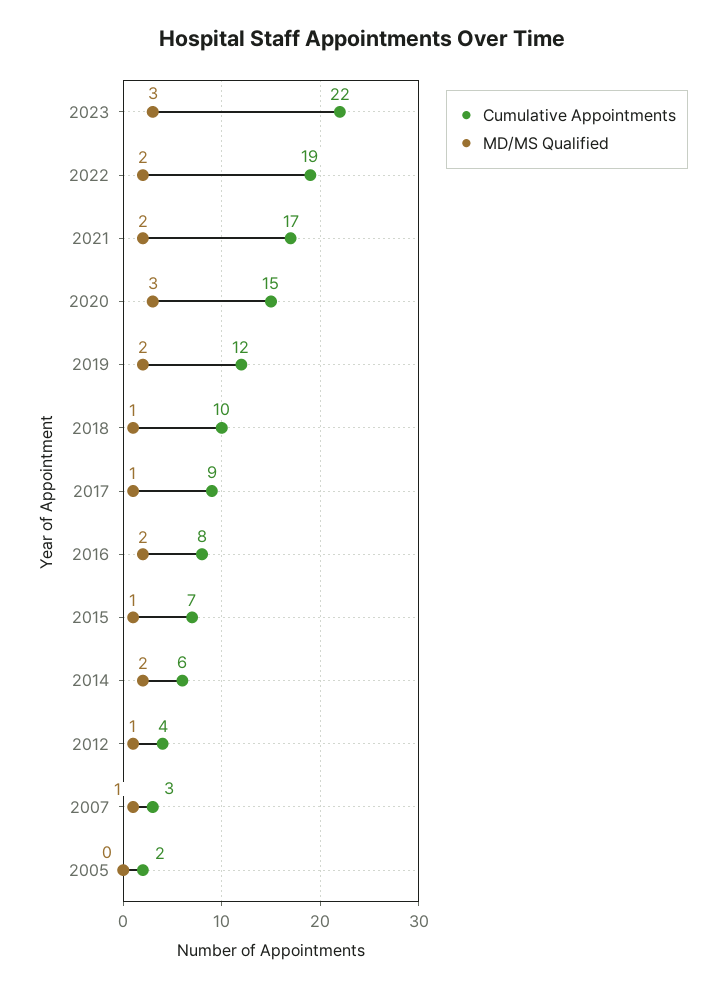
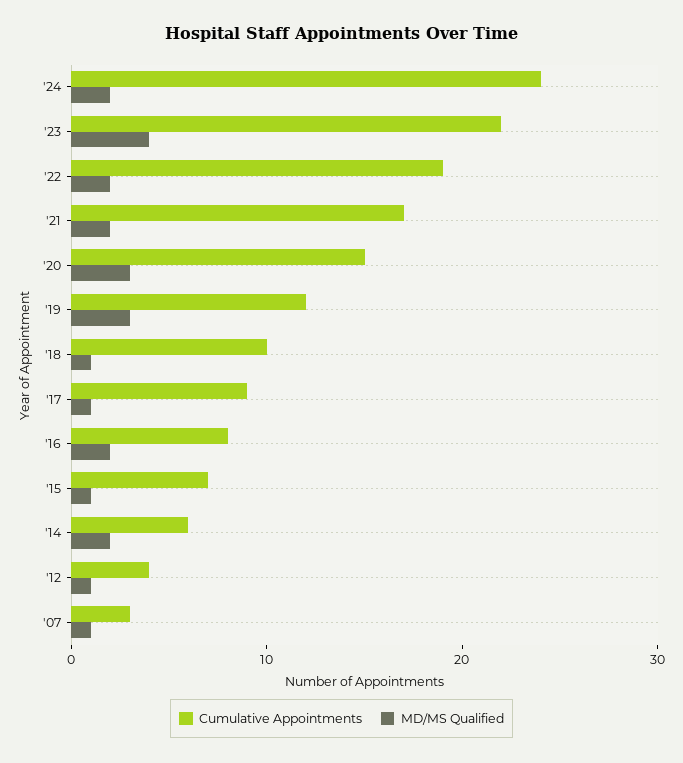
MD/MS Qualified, 2023: 3 -> 4
MD/MS Qualified, 2019: 2 -> 3
Cumulative Appointments, 2005: 2 -> none
MD/MS Qualified, 2005: 0 -> none
Cumulative Appointments, '24: none -> 24
MD/MS Qualified, '24: none -> 2

